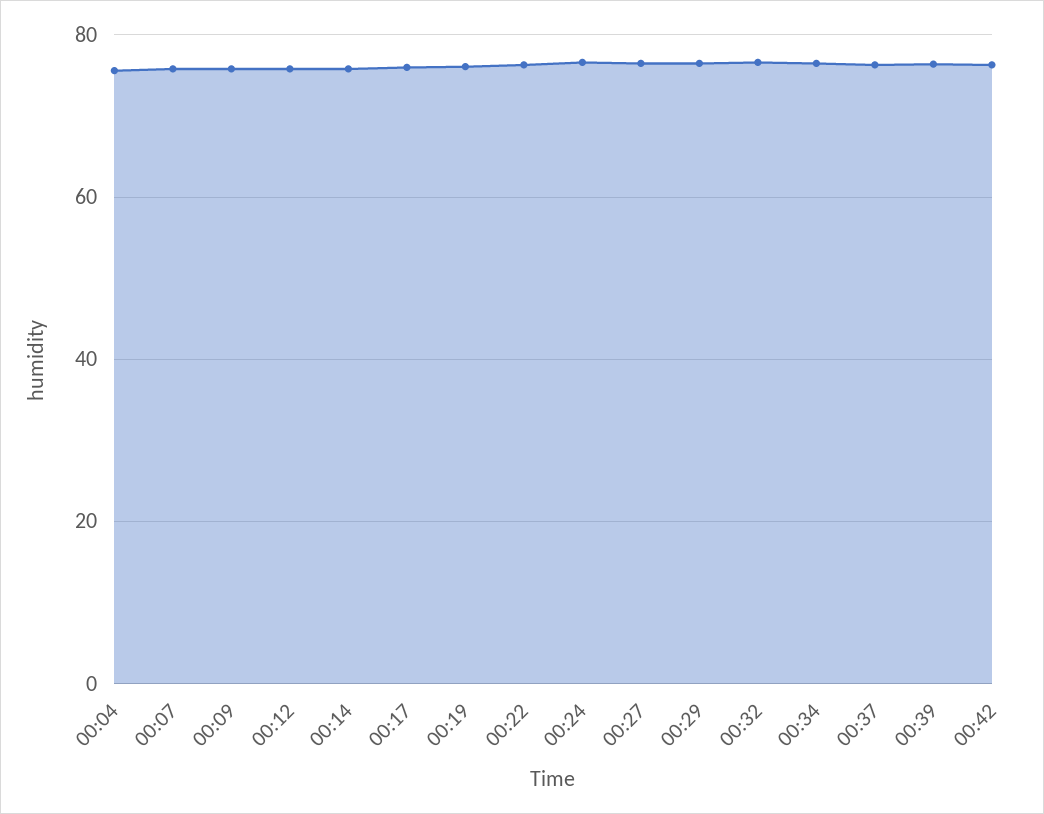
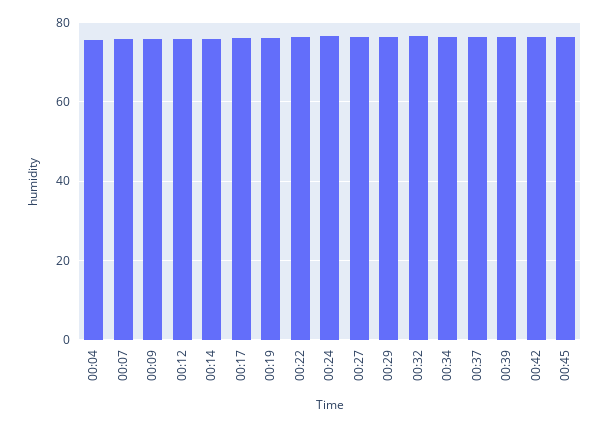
00:45: none -> 76

